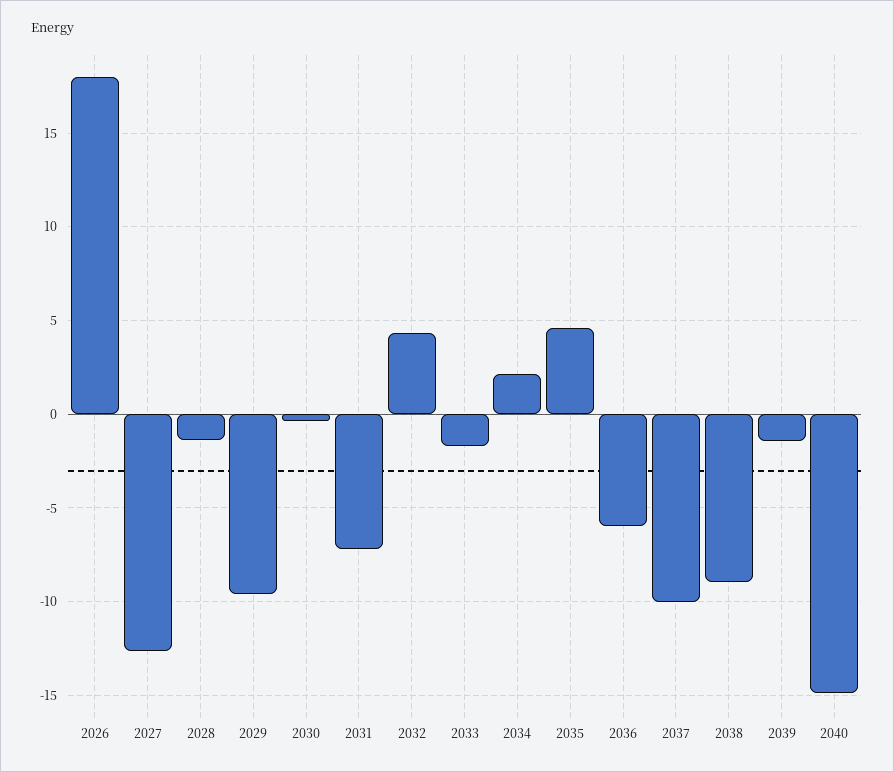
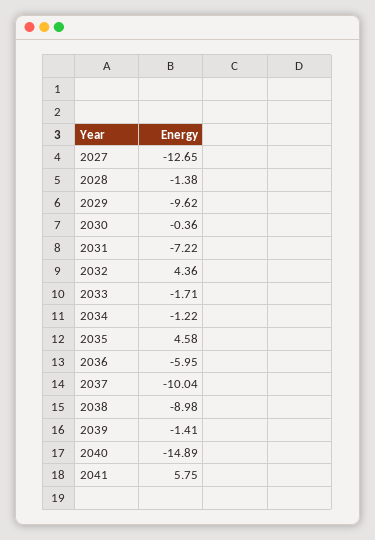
2026: 18 -> none
2034: 2 -> -1.22
2041: none -> 5.75

